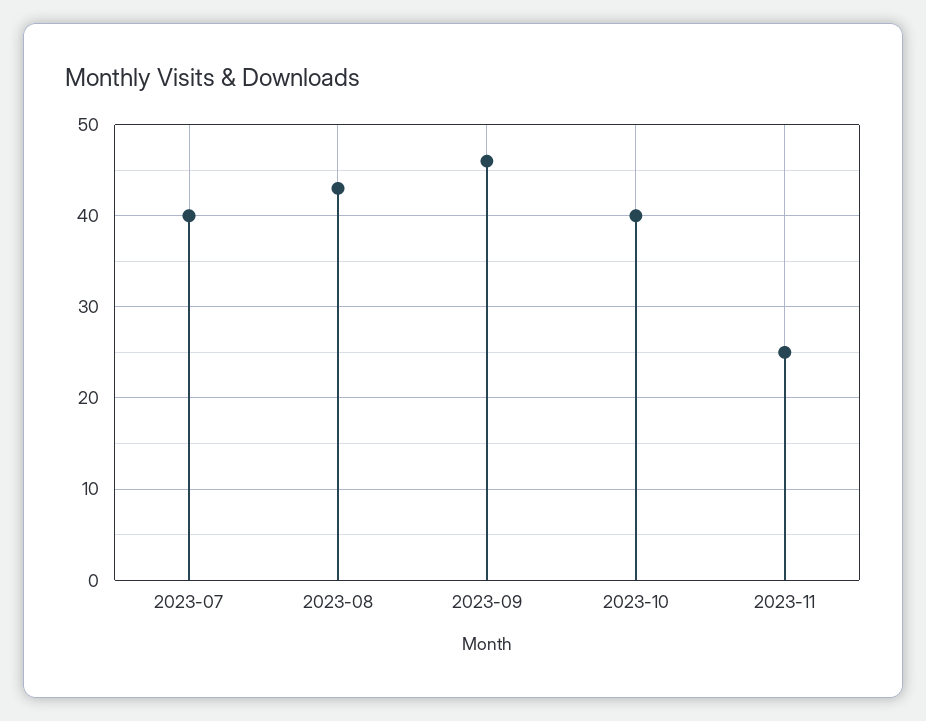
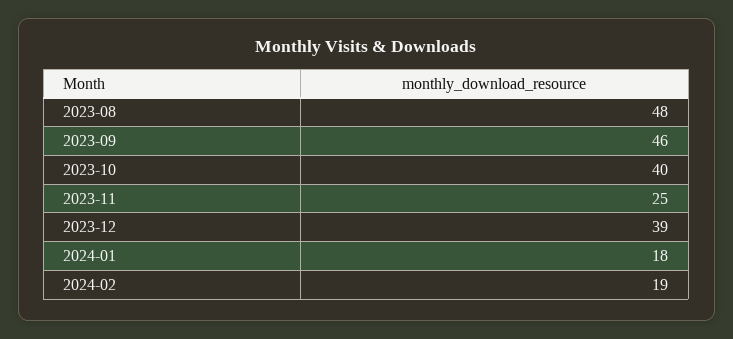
2023-07: 40 -> none
2023-08: 43 -> 48
2023-12: none -> 39
2024-01: none -> 18
2024-02: none -> 19

